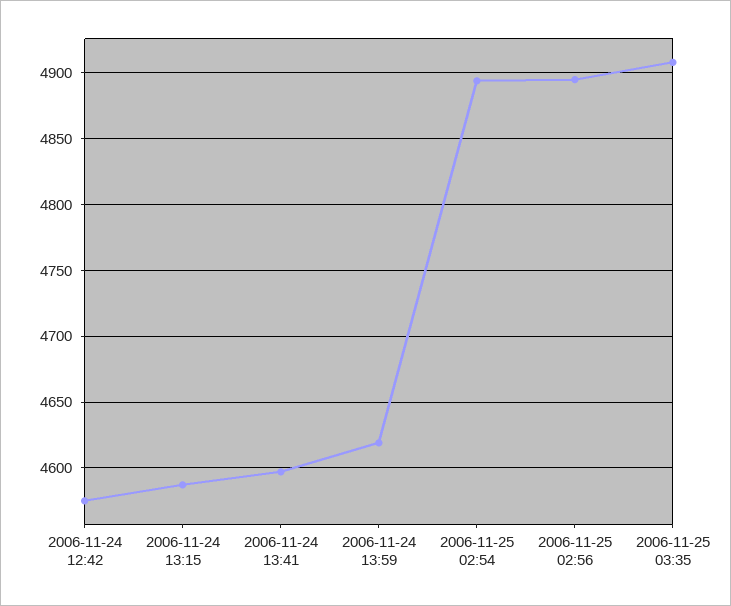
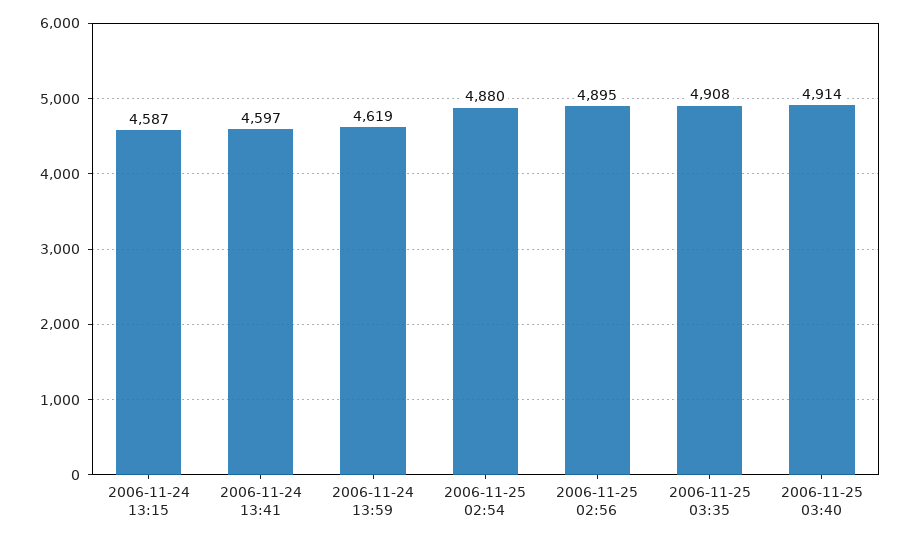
2006-11-24 12:42: 4575 -> none
2006-11-25 02:54: 4895 -> 4880
2006-11-25 03:40: none -> 4914

